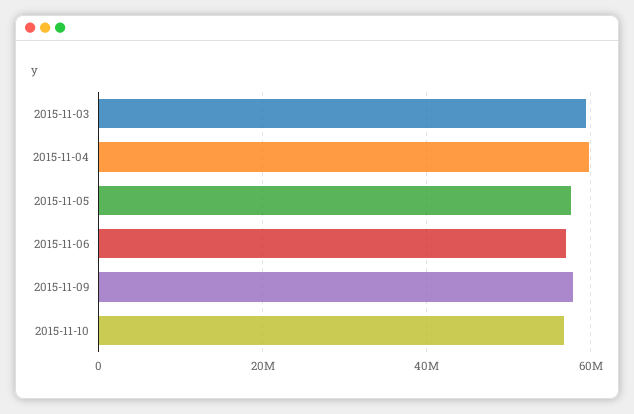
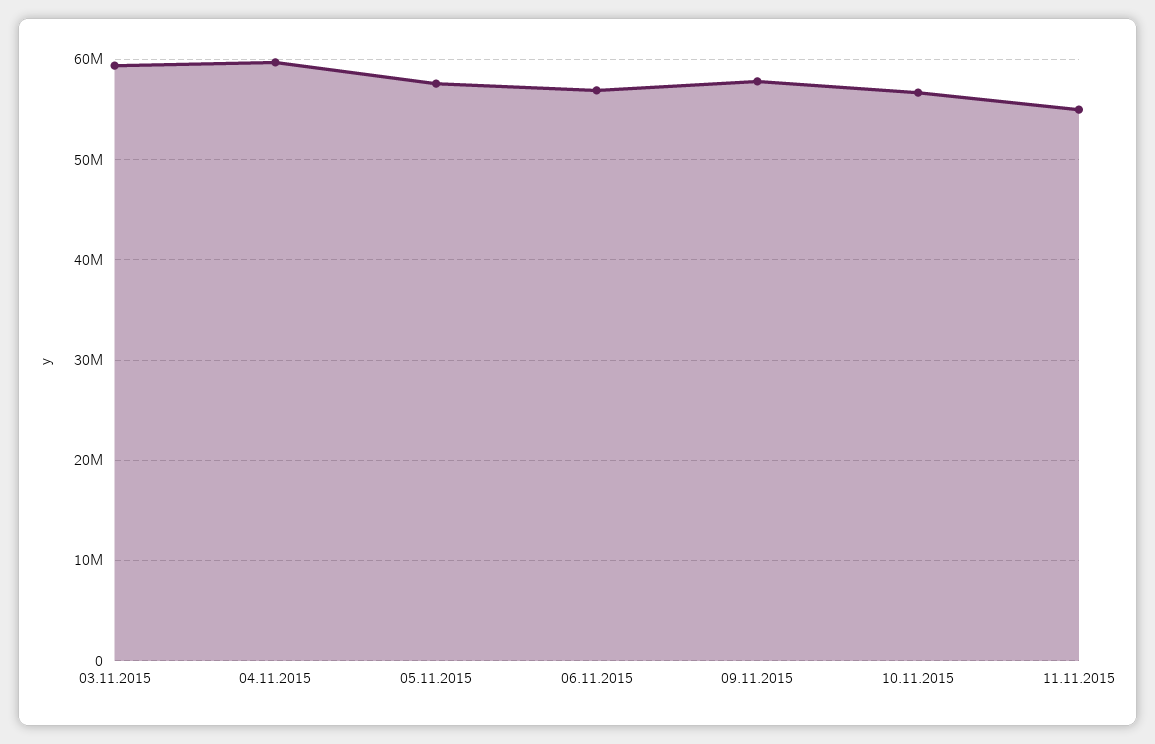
11.11.2015: none -> 55000000

